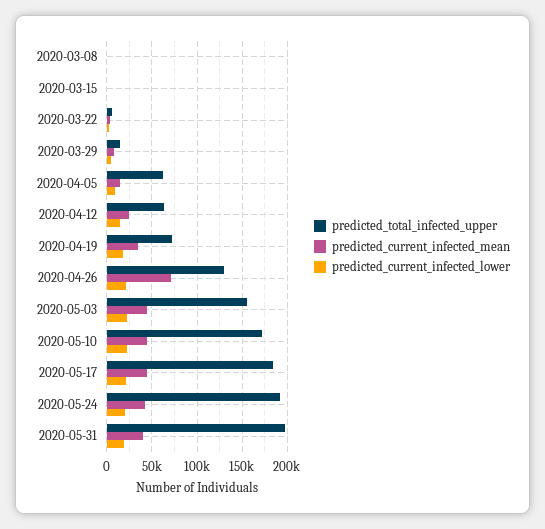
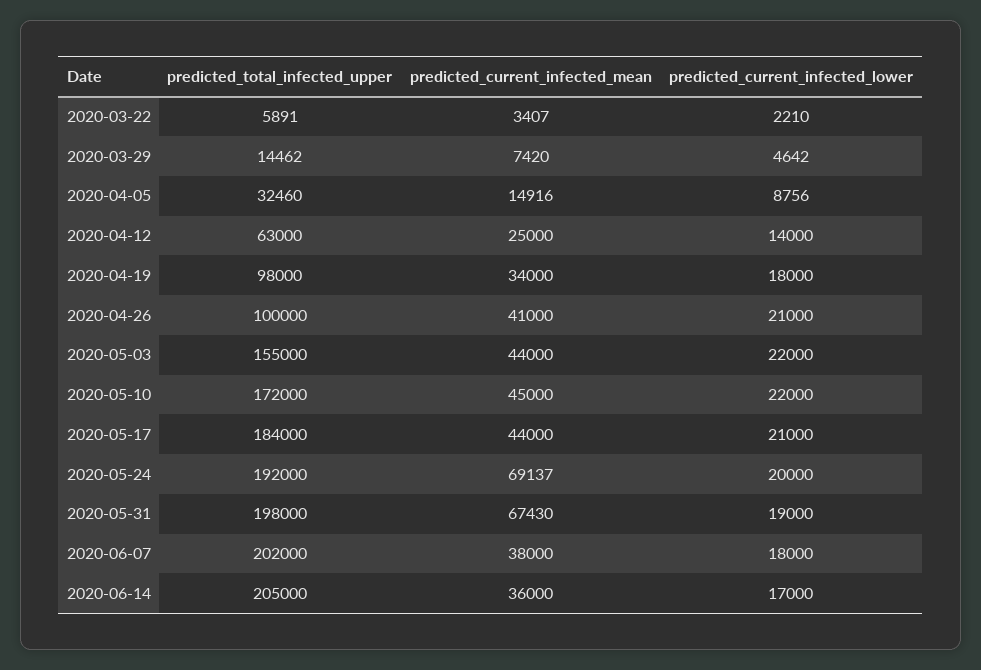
predicted_total_infected_upper, 2020-03-08: 0 -> none
predicted_current_infected_mean, 2020-03-08: 0 -> none
predicted_current_infected_lower, 2020-03-08: 0 -> none
predicted_total_infected_upper, 2020-03-15: 0 -> none
predicted_current_infected_mean, 2020-03-15: 0 -> none
predicted_current_infected_lower, 2020-03-15: 0 -> none
predicted_total_infected_upper, 2020-04-05: 60000 -> 32460
predicted_total_infected_upper, 2020-04-19: 70000 -> 98000
predicted_total_infected_upper, 2020-04-26: 130000 -> 100000
predicted_current_infected_mean, 2020-04-26: 70000 -> 41000
predicted_current_infected_mean, 2020-05-24: 40000 -> 69137
predicted_current_infected_mean, 2020-05-31: 40000 -> 67430
predicted_total_infected_upper, 2020-06-07: none -> 202000
predicted_current_infected_mean, 2020-06-07: none -> 38000
predicted_current_infected_lower, 2020-06-07: none -> 18000
predicted_total_infected_upper, 2020-06-14: none -> 205000
predicted_current_infected_mean, 2020-06-14: none -> 36000
predicted_current_infected_lower, 2020-06-14: none -> 17000

